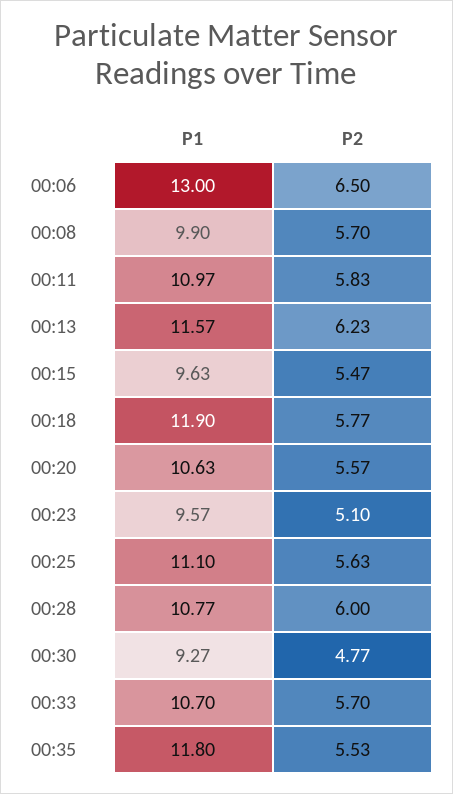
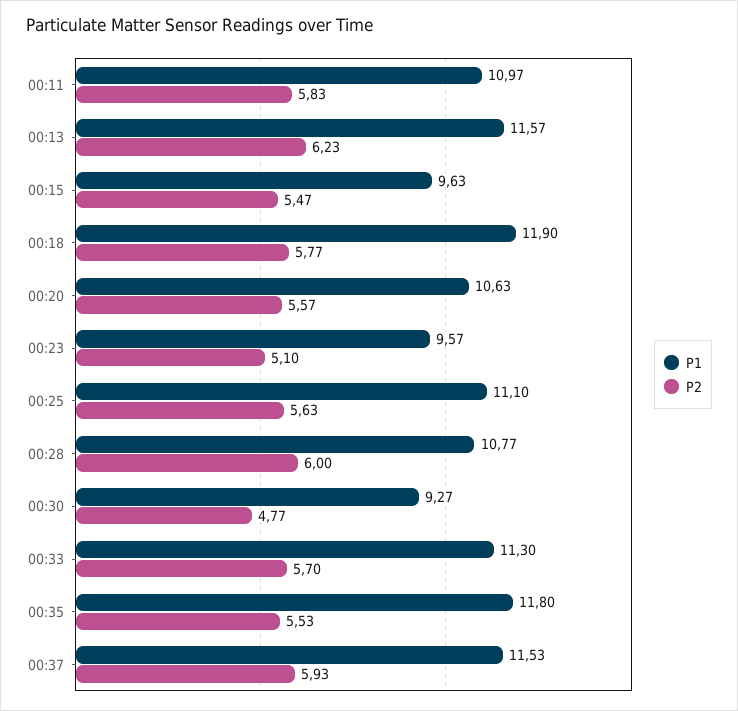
P1, 00:06: 13 -> none
P2, 00:06: 6.5 -> none
P1, 00:08: 9.9 -> none
P2, 00:08: 5.7 -> none
P1, 00:33: 10.7 -> 11.3
P1, 00:37: none -> 11.53
P2, 00:37: none -> 5.93

